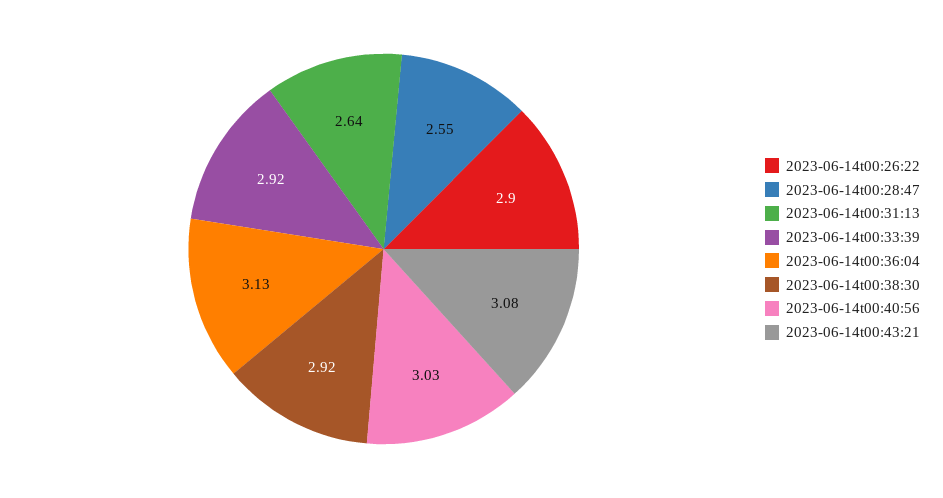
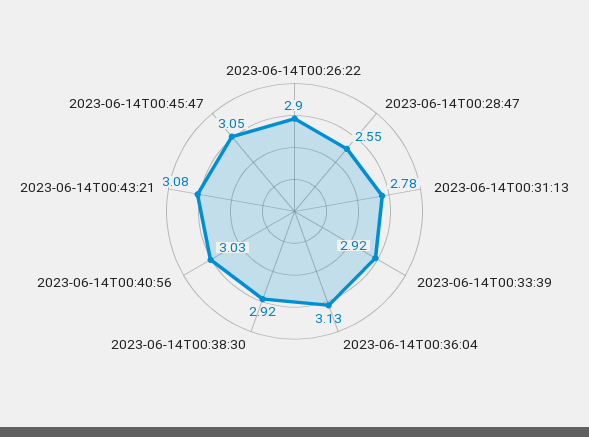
2023-06-14t00:31:13: 2.64 -> 2.78
2023-06-14T00:45:47: none -> 3.05

